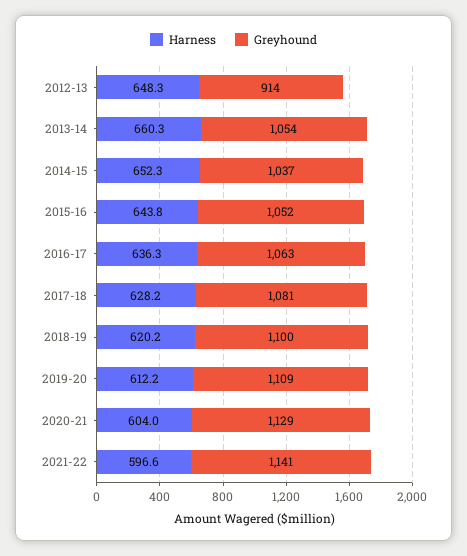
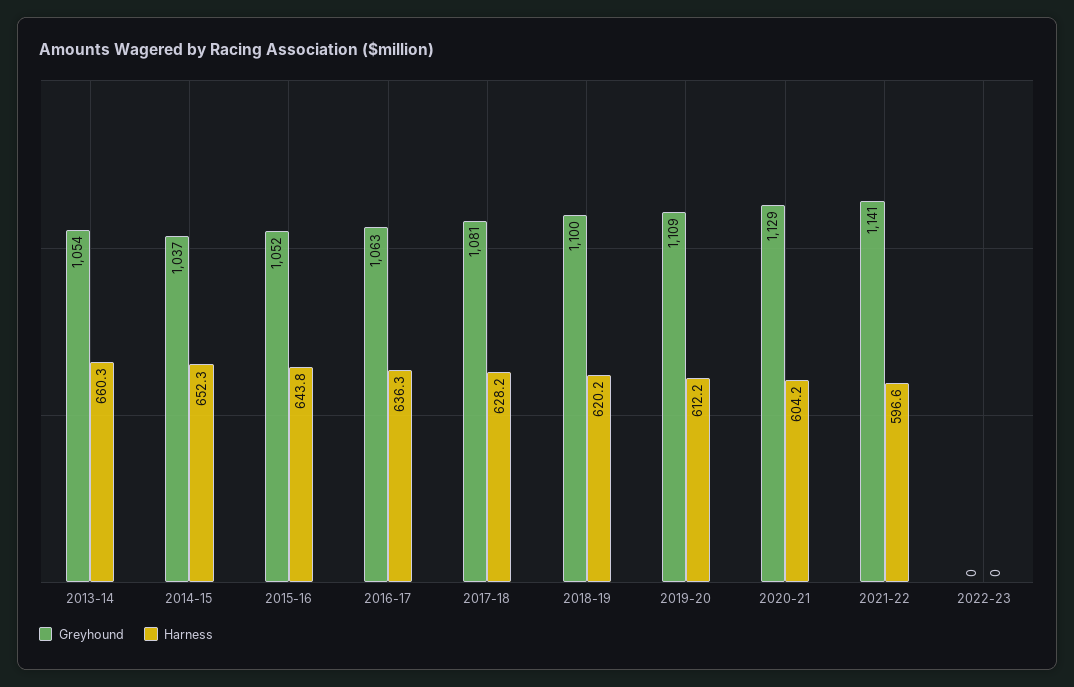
Harness, 2012-13: 648.3 -> none
Greyhound, 2012-13: 914 -> none
Harness, 2020-21: 604 -> 604.2
Greyhound, 2022-23: none -> 0
Harness, 2022-23: none -> 0

